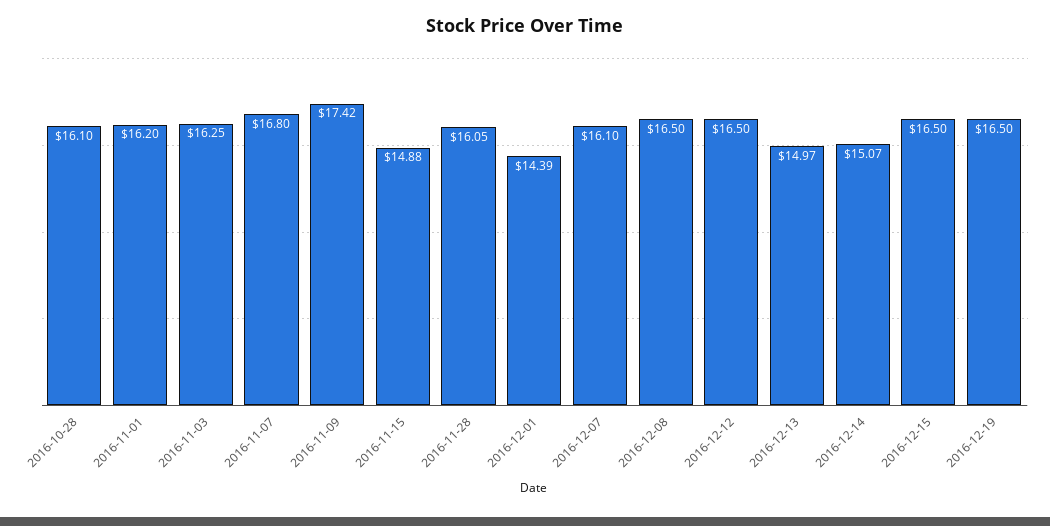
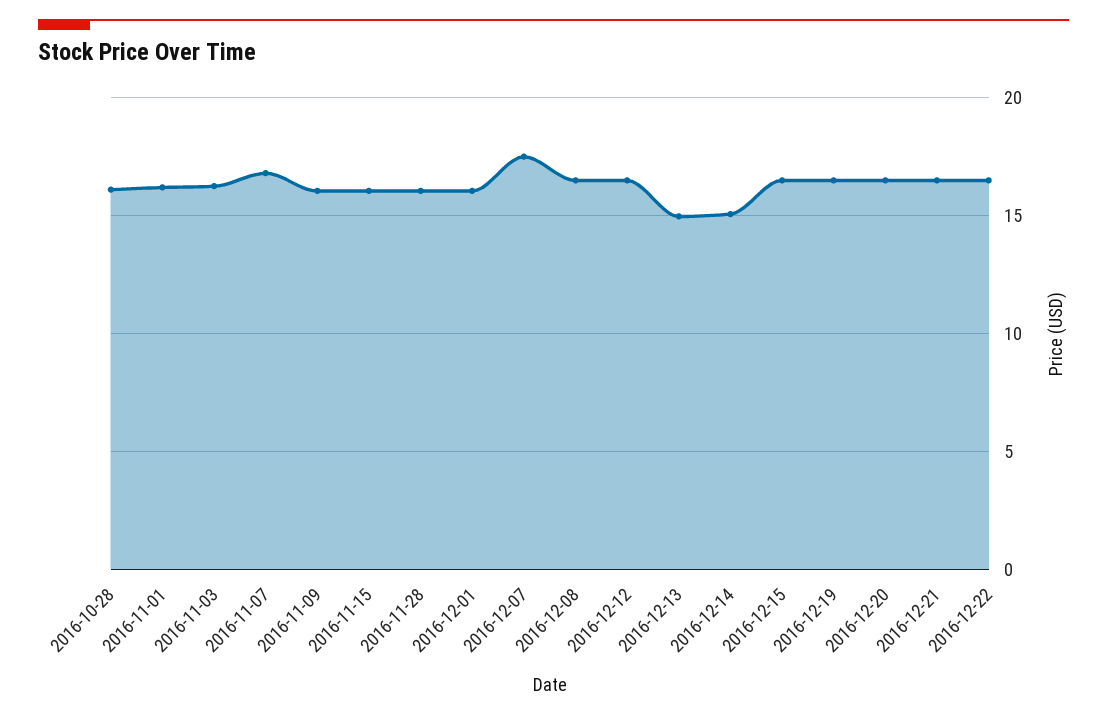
2016-11-09: 17.42 -> 16
2016-11-15: 14.88 -> 16
2016-12-01: 14.39 -> 16
2016-12-07: 16.1 -> 17.5
2016-12-20: none -> 16.5
2016-12-21: none -> 16.5
2016-12-22: none -> 16.5

